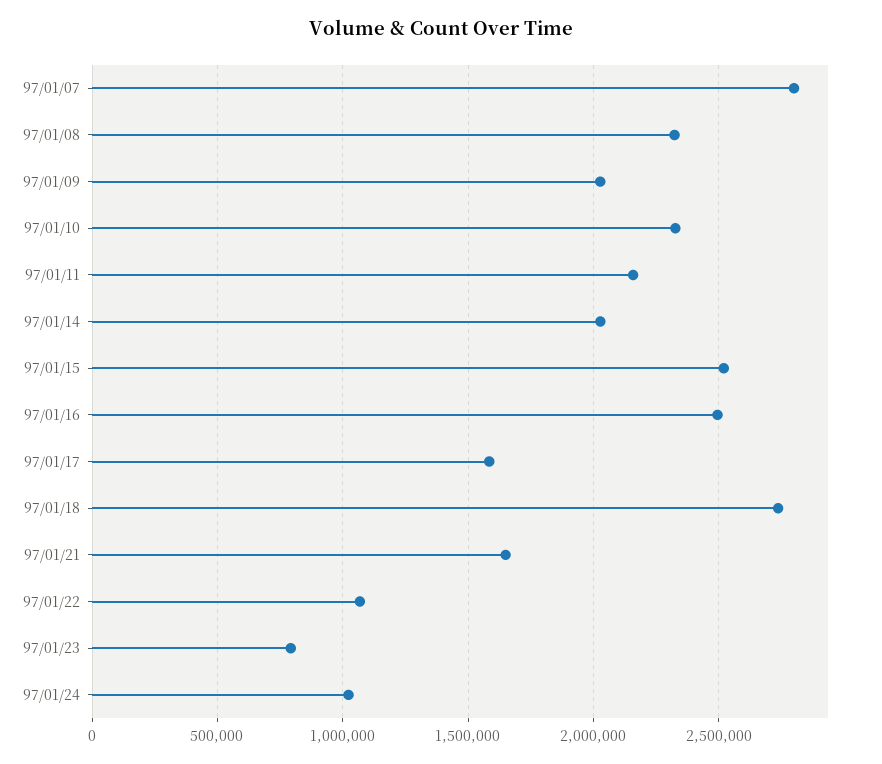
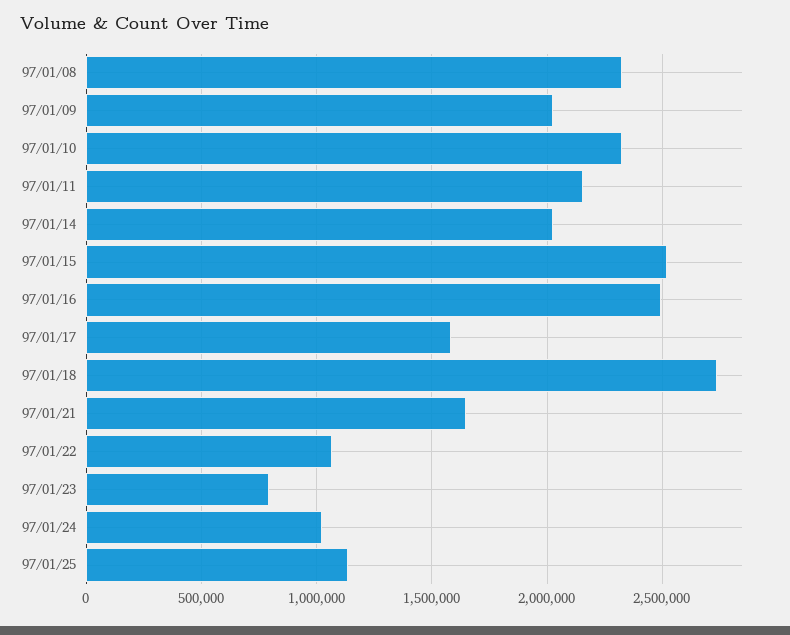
97/01/07: 2800000 -> none
97/01/25: none -> 1150000

